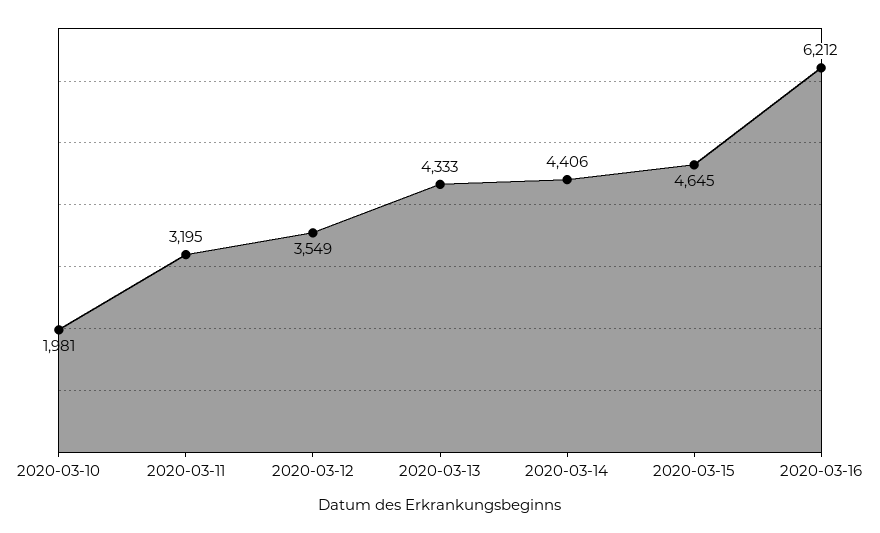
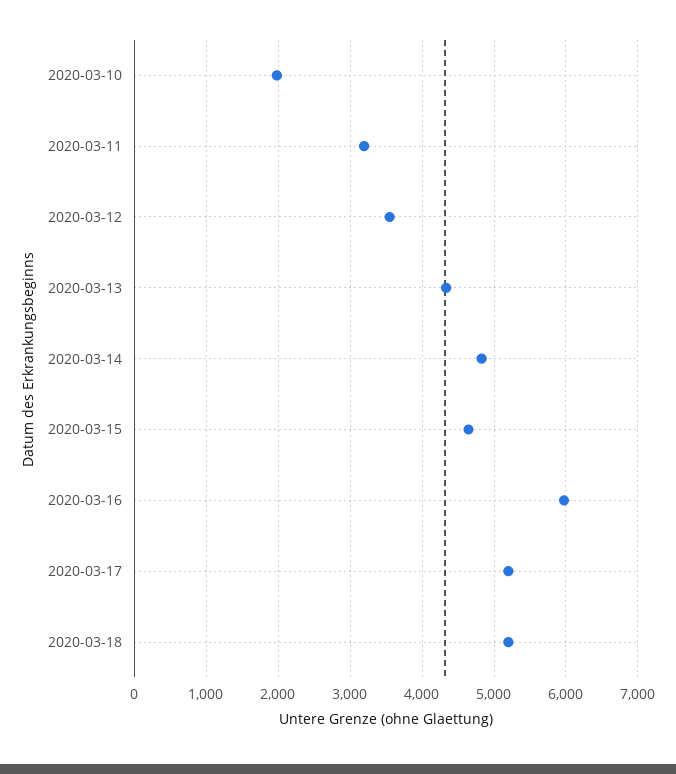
2020-03-14: 4406 -> 4800
2020-03-16: 6212 -> 6000
2020-03-17: none -> 5200
2020-03-18: none -> 5200

